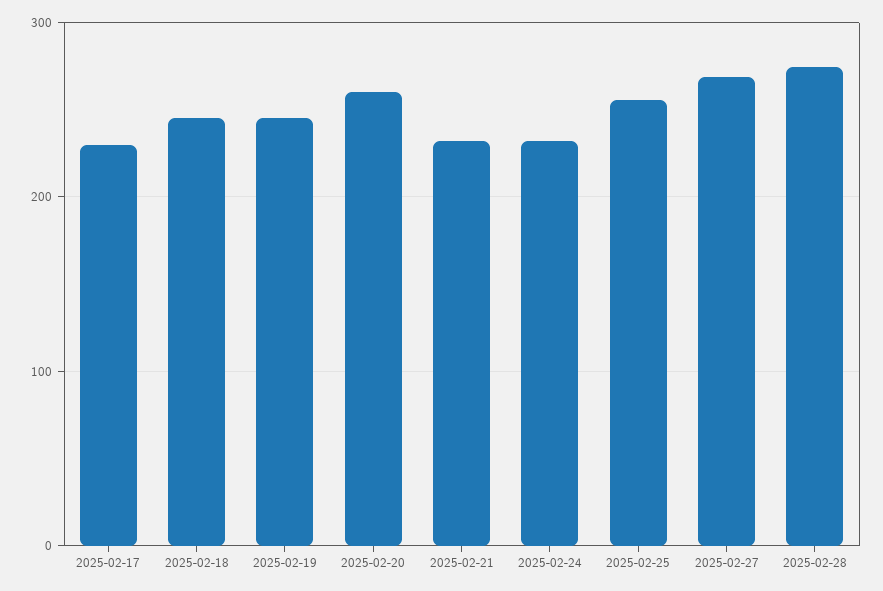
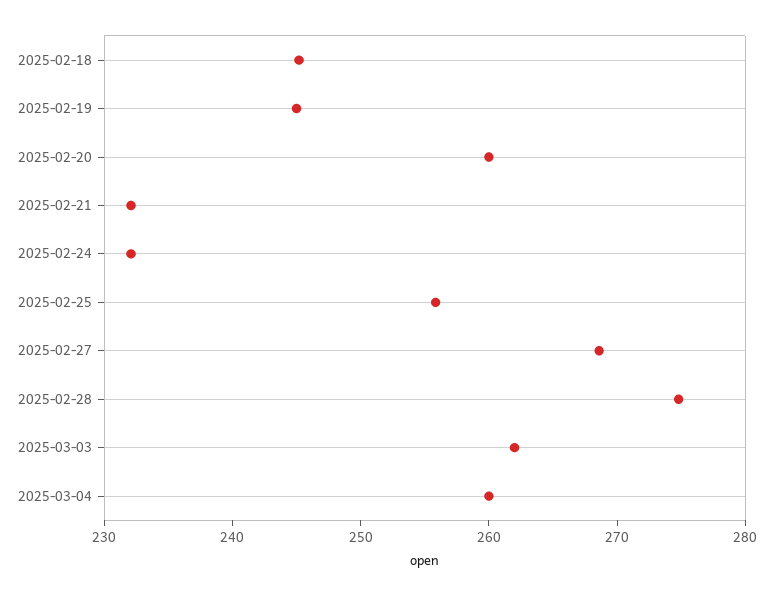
2025-02-17: 230 -> none
2025-03-03: none -> 262
2025-03-04: none -> 260

